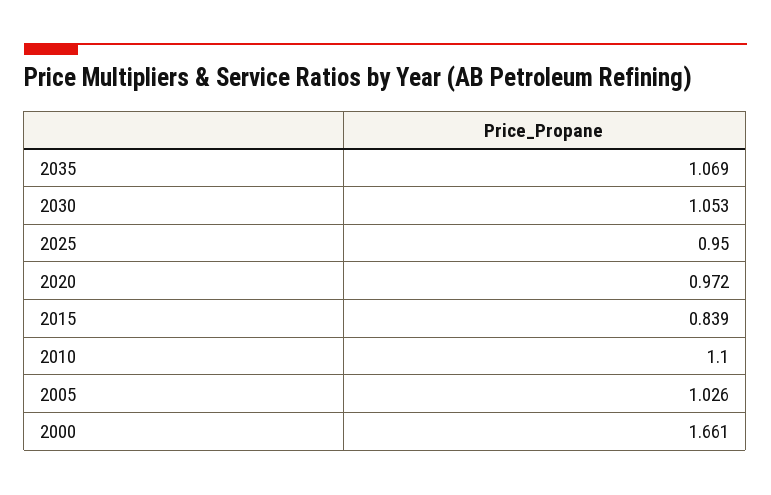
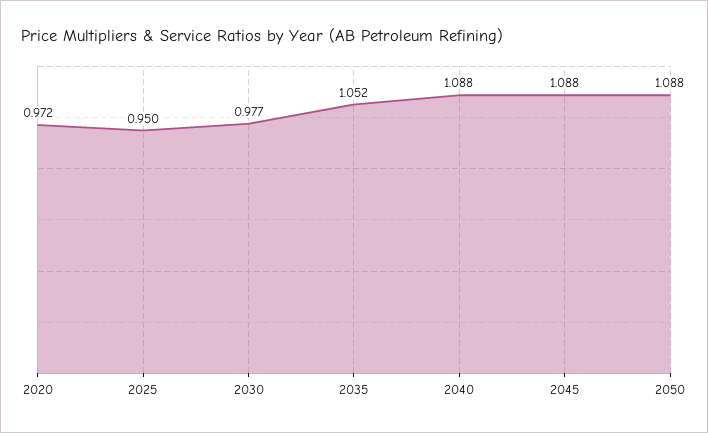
2035: 1.069 -> 1.052
2030: 1.053 -> 0.977
2015: 0.839 -> none
2010: 1.1 -> none
2005: 1.026 -> none
2000: 1.661 -> none
2040: none -> 1.088
2045: none -> 1.088
2050: none -> 1.088

